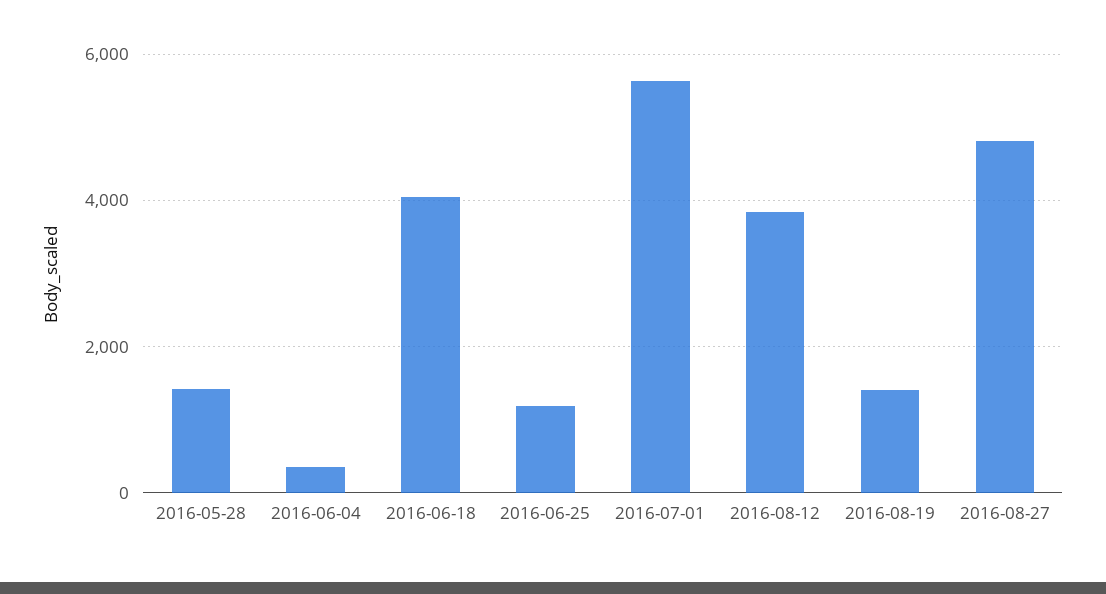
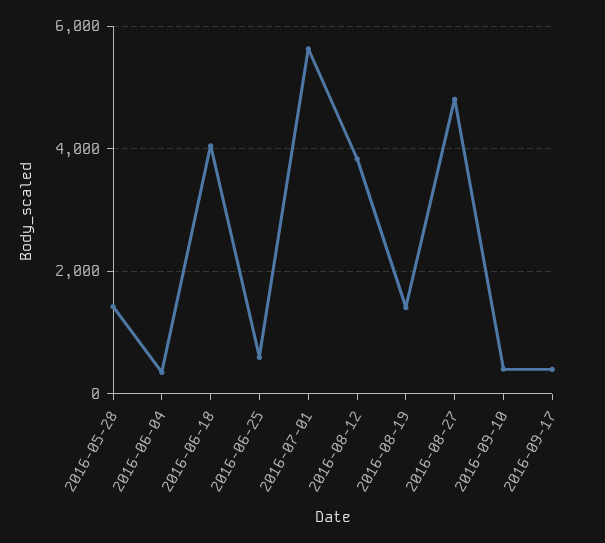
2016-06-25: 1200 -> 600
2016-09-10: none -> 400
2016-09-17: none -> 400

